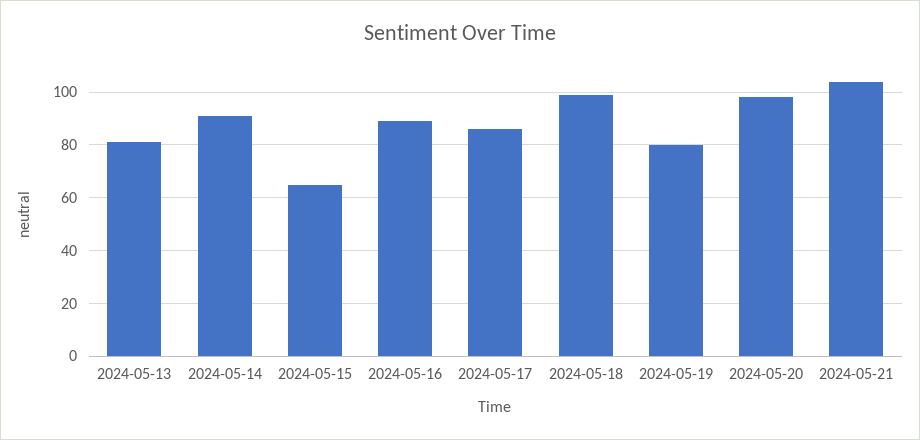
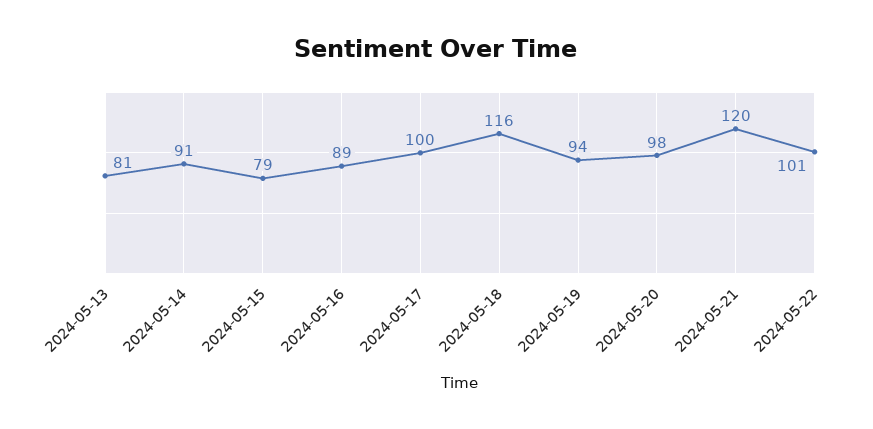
2024-05-15: 65 -> 79
2024-05-17: 85 -> 100
2024-05-18: 100 -> 116
2024-05-19: 80 -> 94
2024-05-21: 105 -> 120
2024-05-22: none -> 101

